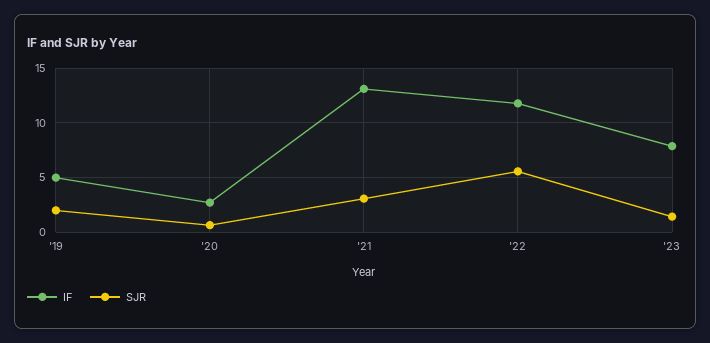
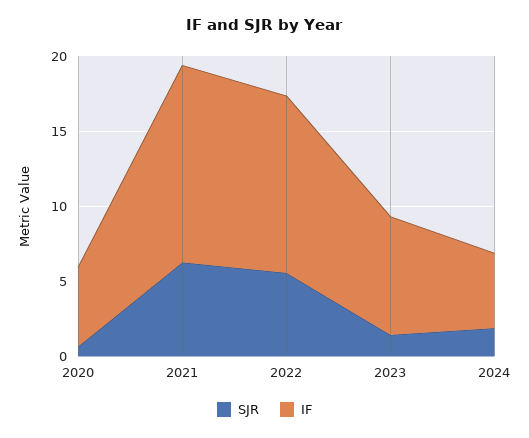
IF, '19: 5 -> none
SJR, '19: 2 -> none
IF, '20: 3 -> 5
SJR, '21: 3 -> 6
SJR, 2024: none -> 2
IF, 2024: none -> 5

